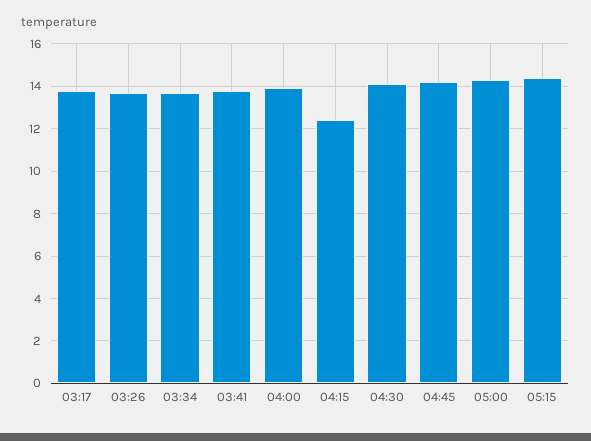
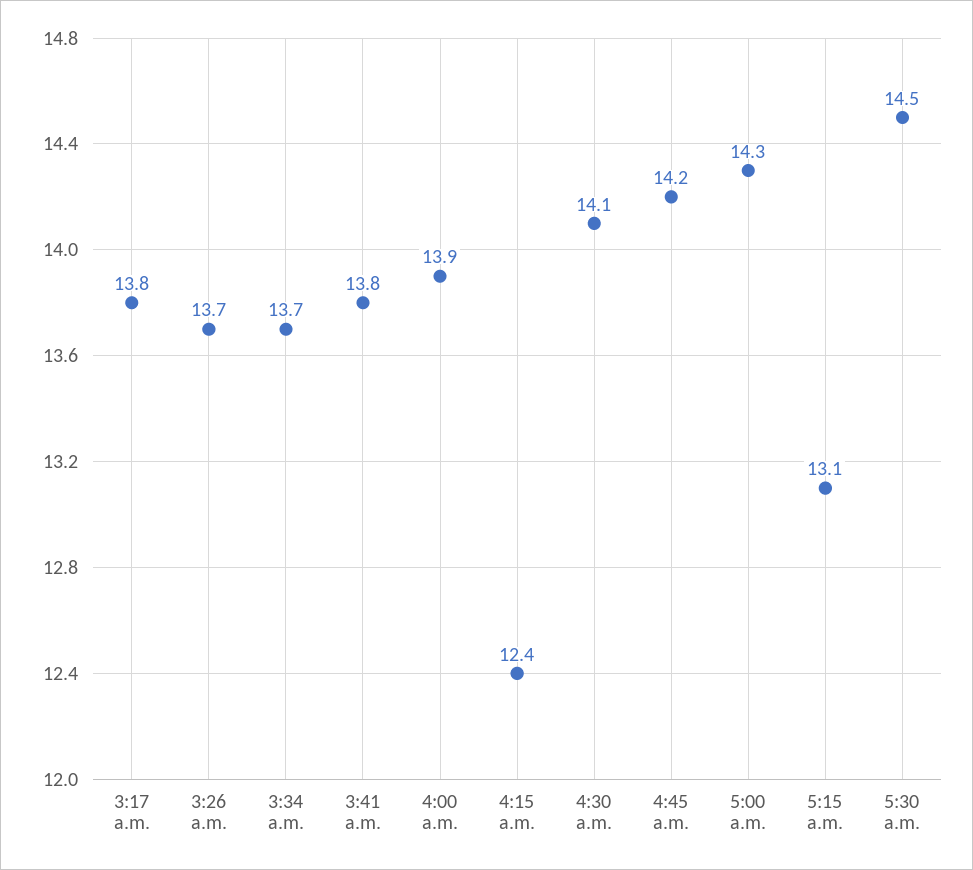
05:15: 14.5 -> 13.1
5:30 a.m.: none -> 14.5

